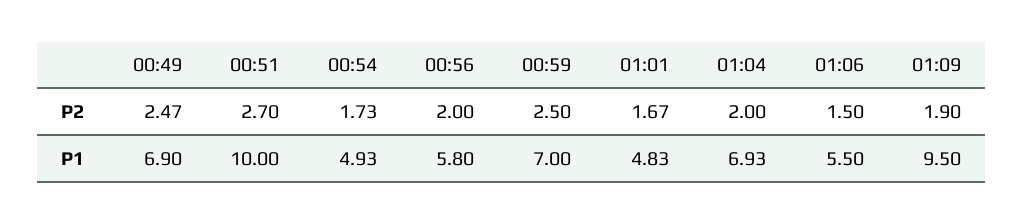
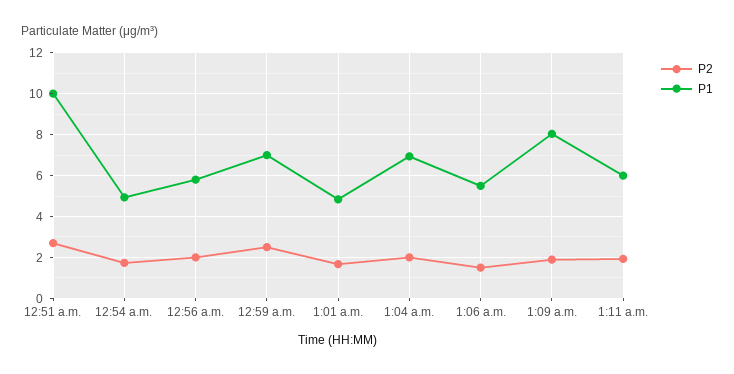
P2, 00:49: 2.47 -> none
P1, 00:49: 6.9 -> none
P1, 01:09: 9.5 -> 8
P2, 1:11 a.m.: none -> 2
P1, 1:11 a.m.: none -> 6

